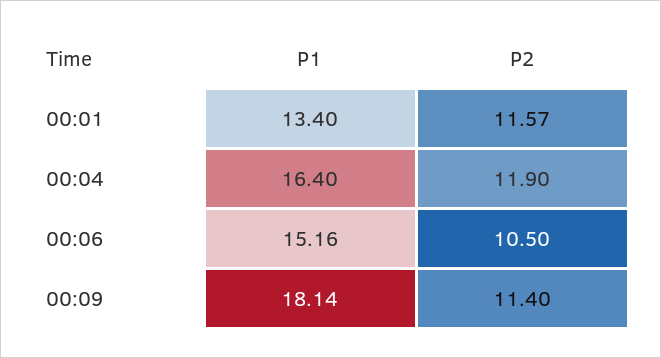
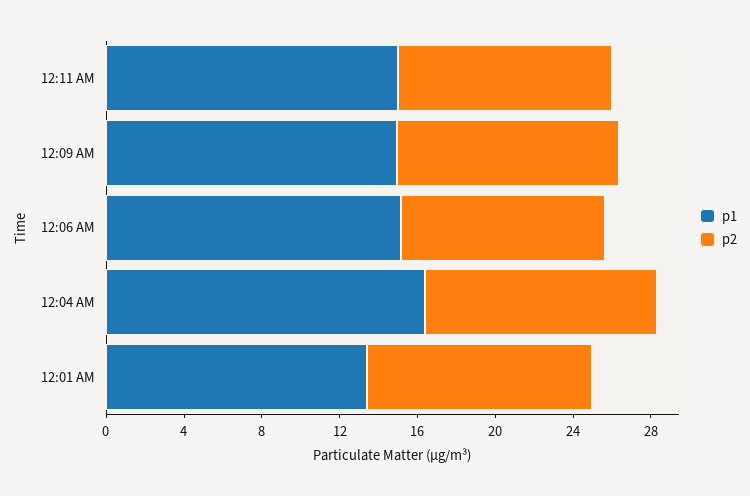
P1, 00:09: 18.14 -> 15
P1, 12:11 AM: none -> 15
P2, 12:11 AM: none -> 11

